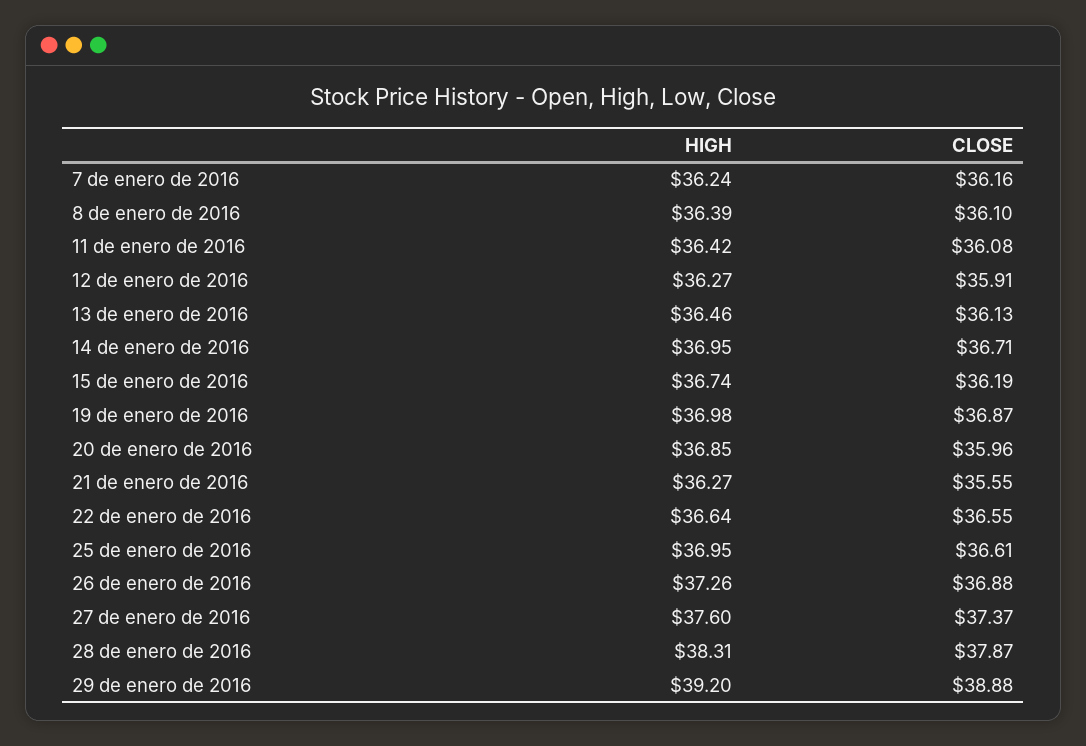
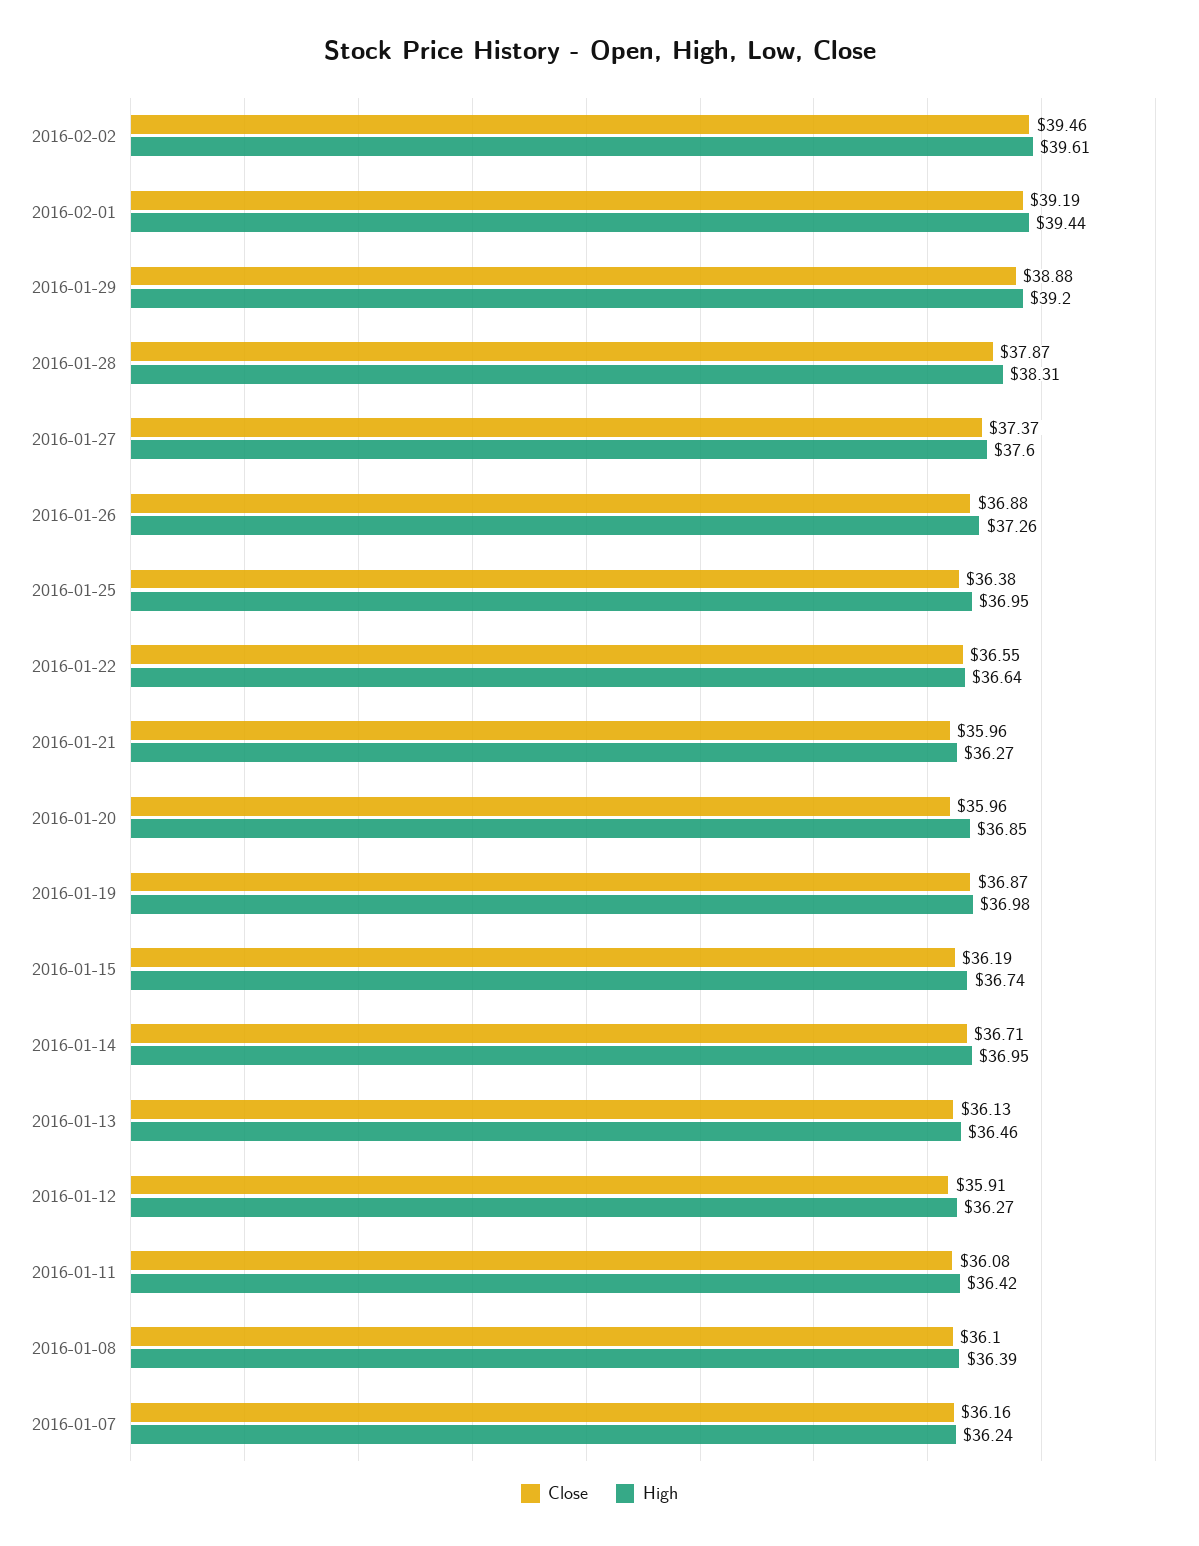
CLOSE, 21 de enero de 2016: 35.55 -> 35.96
CLOSE, 25 de enero de 2016: 36.61 -> 36.38
CLOSE, 2016-02-02: none -> 39.46
HIGH, 2016-02-02: none -> 39.61
CLOSE, 2016-02-01: none -> 39.19
HIGH, 2016-02-01: none -> 39.44

